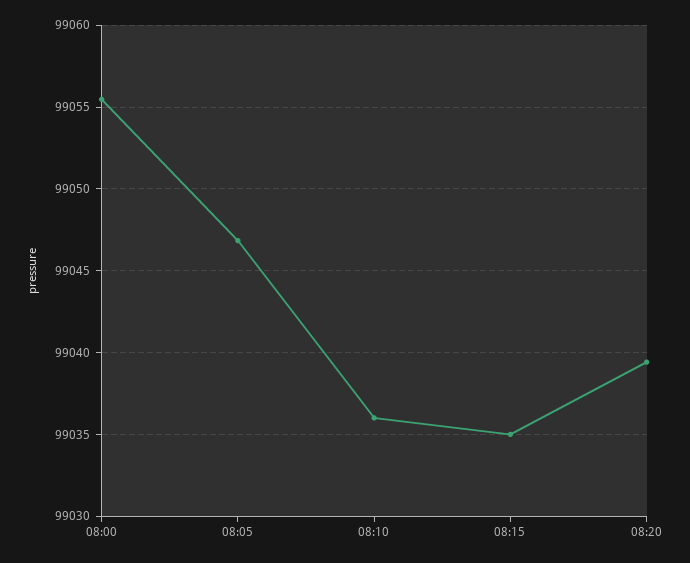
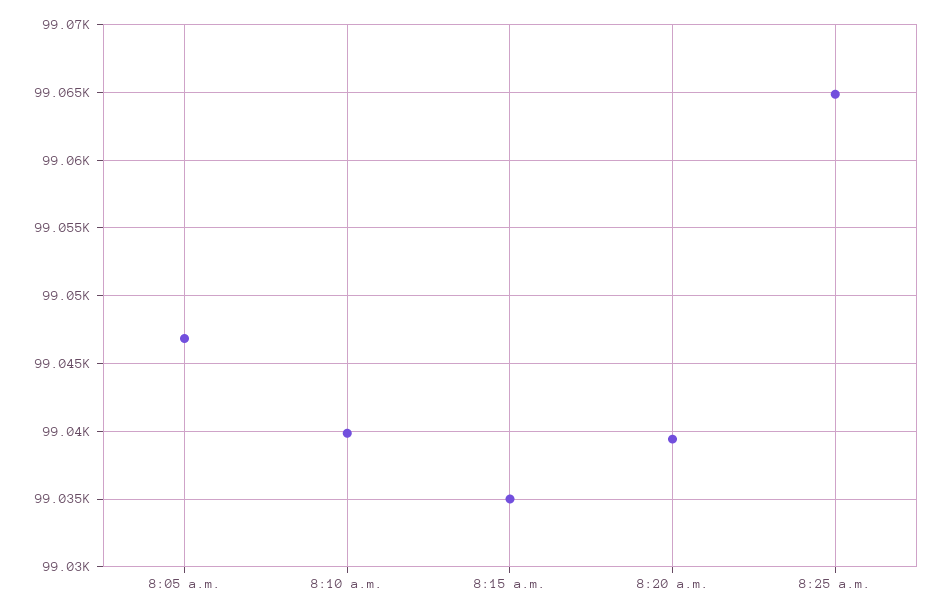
08:00: 99055.5 -> none
08:10: 99036 -> 99040
8:25 a.m.: none -> 99065

